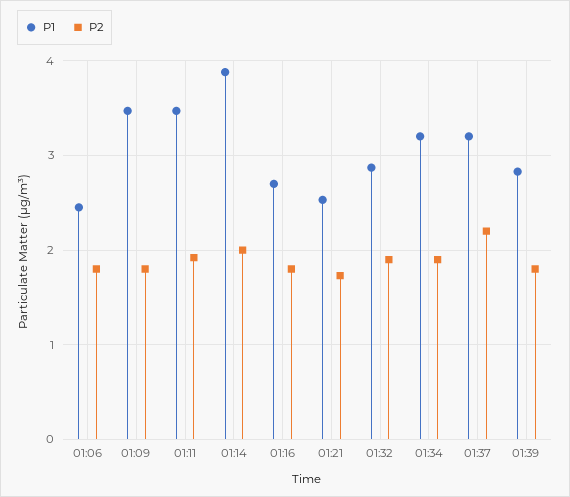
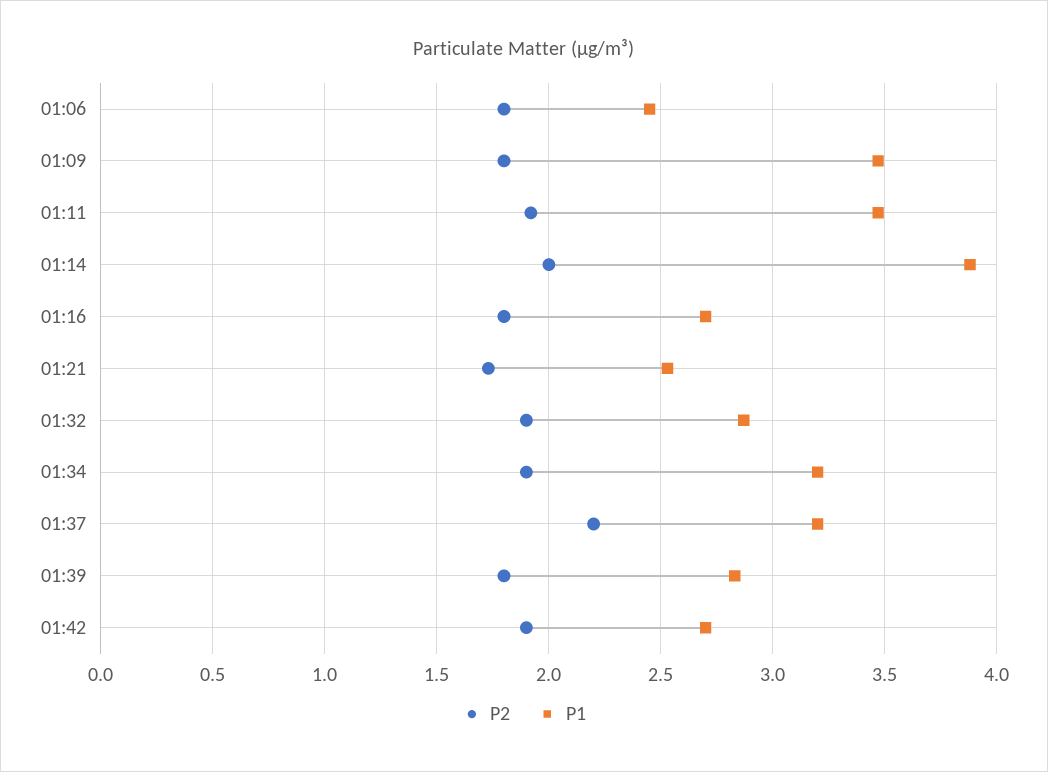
P2, 01:42: none -> 1.9
P1, 01:42: none -> 2.7

